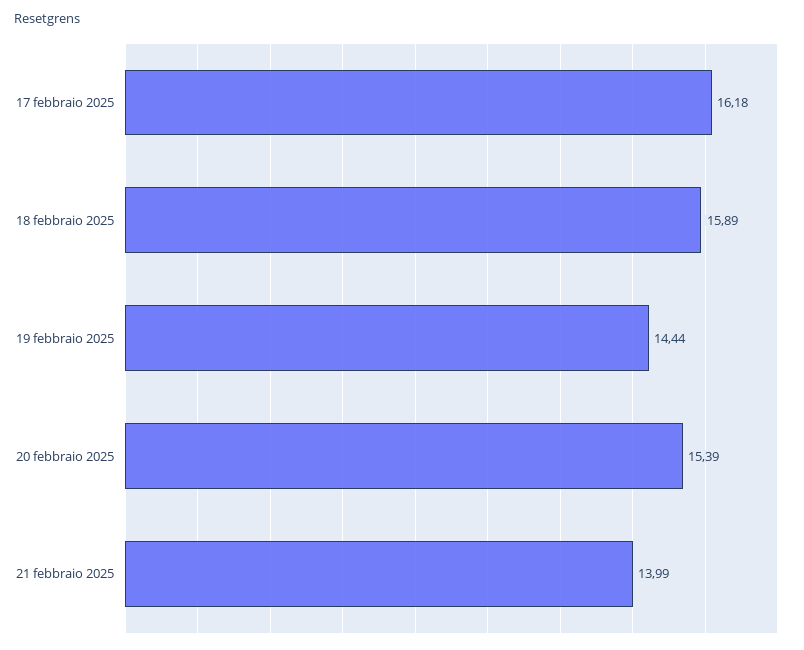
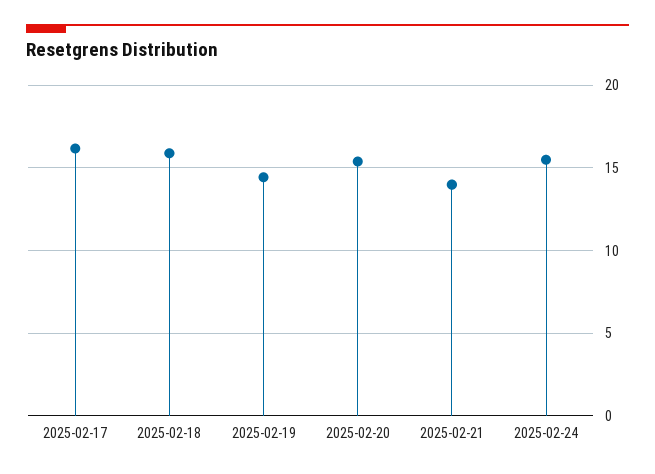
2025-02-24: none -> 15.5

